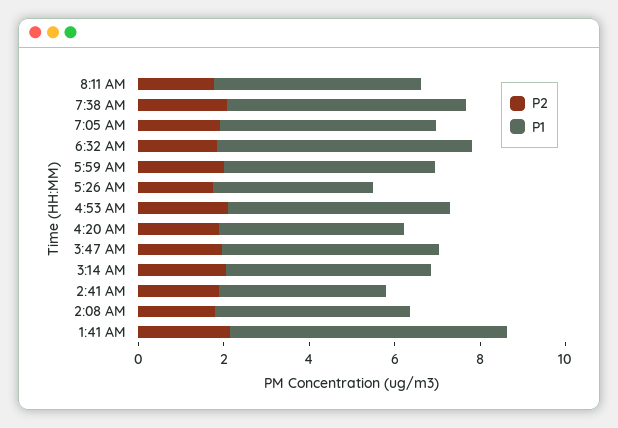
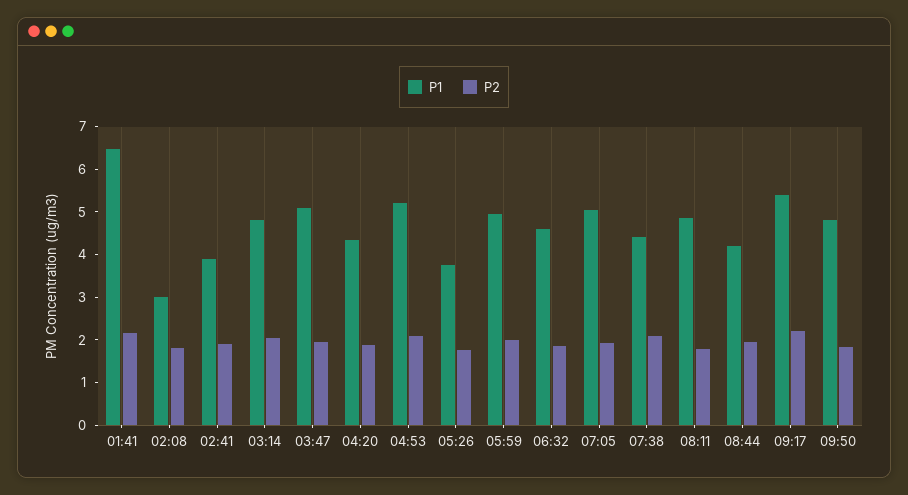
P1, 7:38 AM: 5.5 -> 4.4
P1, 6:32 AM: 6 -> 4.6
P1, 2:08 AM: 4.5 -> 3
P1, 08:44: none -> 4.2
P2, 08:44: none -> 2
P1, 09:17: none -> 5.4
P2, 09:17: none -> 2.2
P1, 09:50: none -> 4.8
P2, 09:50: none -> 1.8

